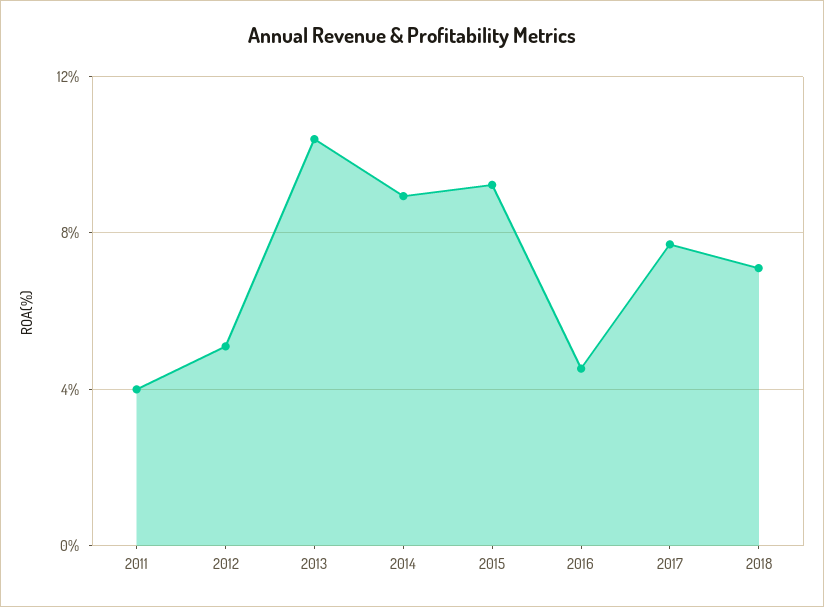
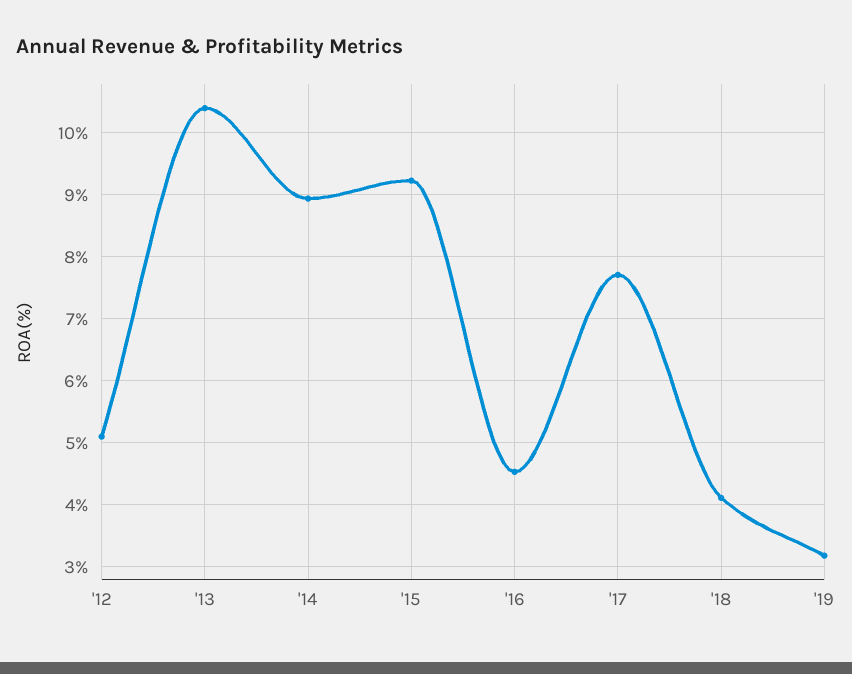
2011: 4 -> none
2018: 7 -> 4.1
'19: none -> 3.2

